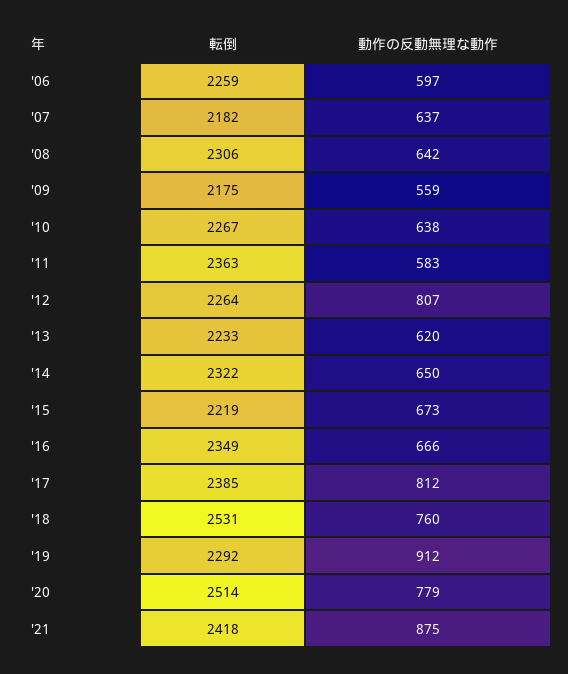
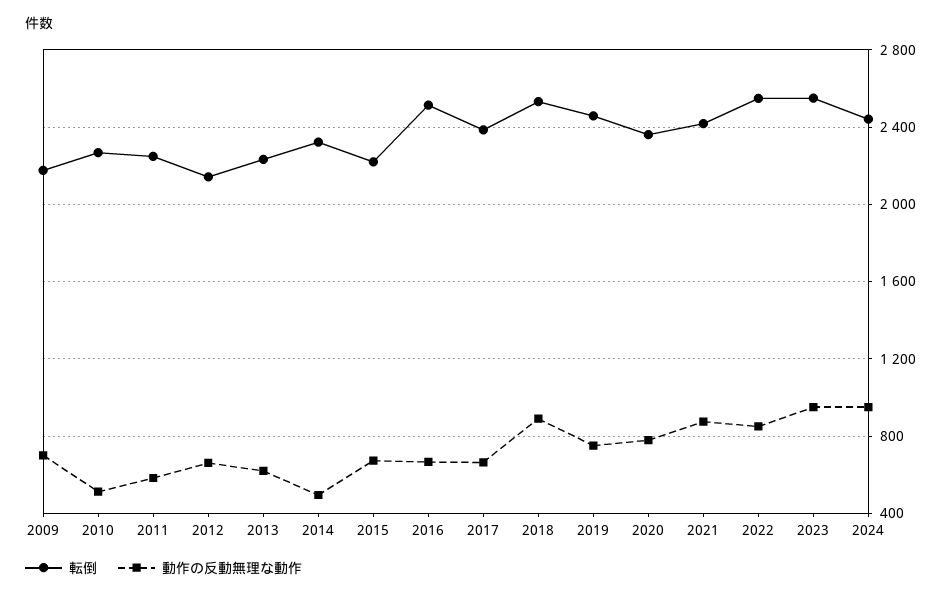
転倒, '06: 2259 -> none
動作の反動無理な動作, '06: 597 -> none
転倒, '07: 2182 -> none
動作の反動無理な動作, '07: 637 -> none
転倒, '08: 2306 -> none
動作の反動無理な動作, '08: 642 -> none
動作の反動無理な動作, '09: 559 -> 700
動作の反動無理な動作, '10: 638 -> 500
転倒, '11: 2363 -> 2250
転倒, '12: 2264 -> 2150
動作の反動無理な動作, '12: 807 -> 650
動作の反動無理な動作, '14: 650 -> 500
転倒, '16: 2349 -> 2500
動作の反動無理な動作, '17: 812 -> 650
動作の反動無理な動作, '18: 760 -> 900
転倒, '19: 2292 -> 2450
動作の反動無理な動作, '19: 912 -> 750
転倒, '20: 2514 -> 2350
転倒, 2022: none -> 2550
動作の反動無理な動作, 2022: none -> 850
転倒, 2023: none -> 2550
動作の反動無理な動作, 2023: none -> 950
転倒, 2024: none -> 2450
動作の反動無理な動作, 2024: none -> 950

